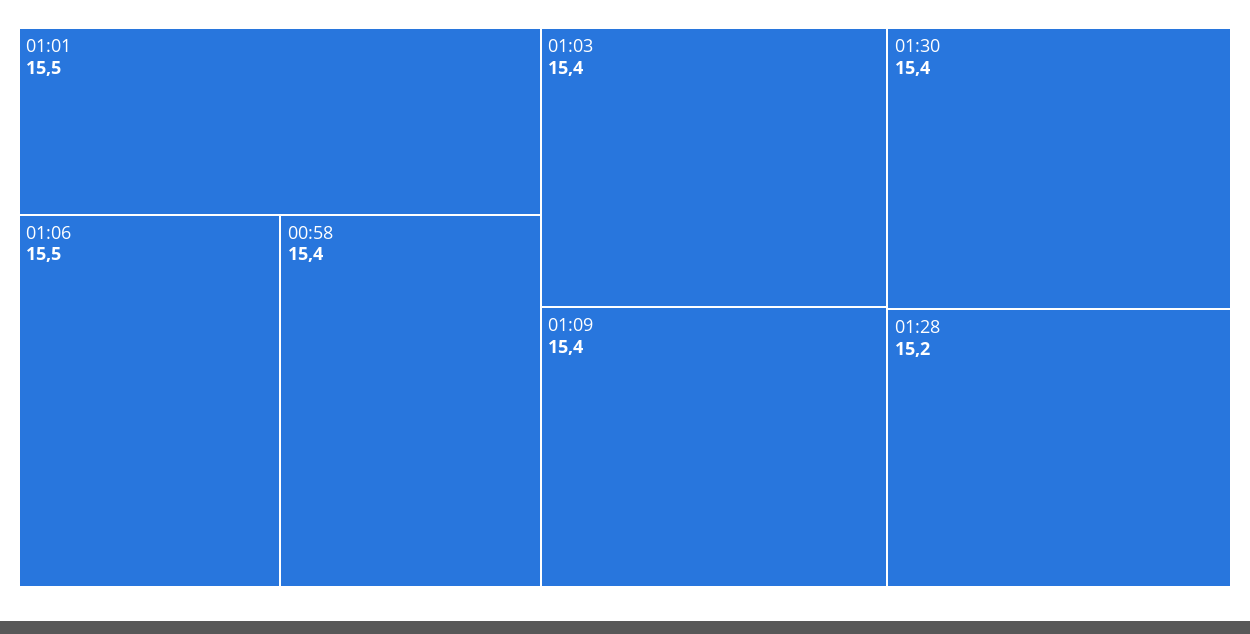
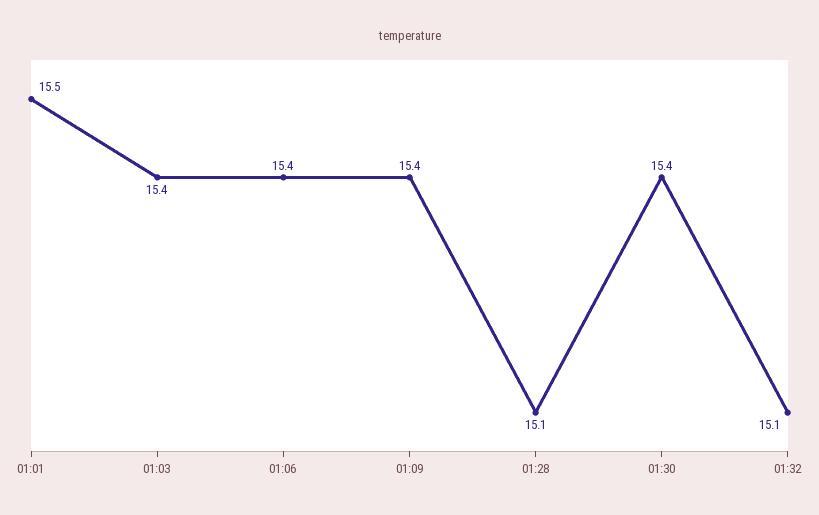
01:06: 15.5 -> 15.4
00:58: 15.4 -> none
01:28: 15.2 -> 15.1
01:32: none -> 15.1

